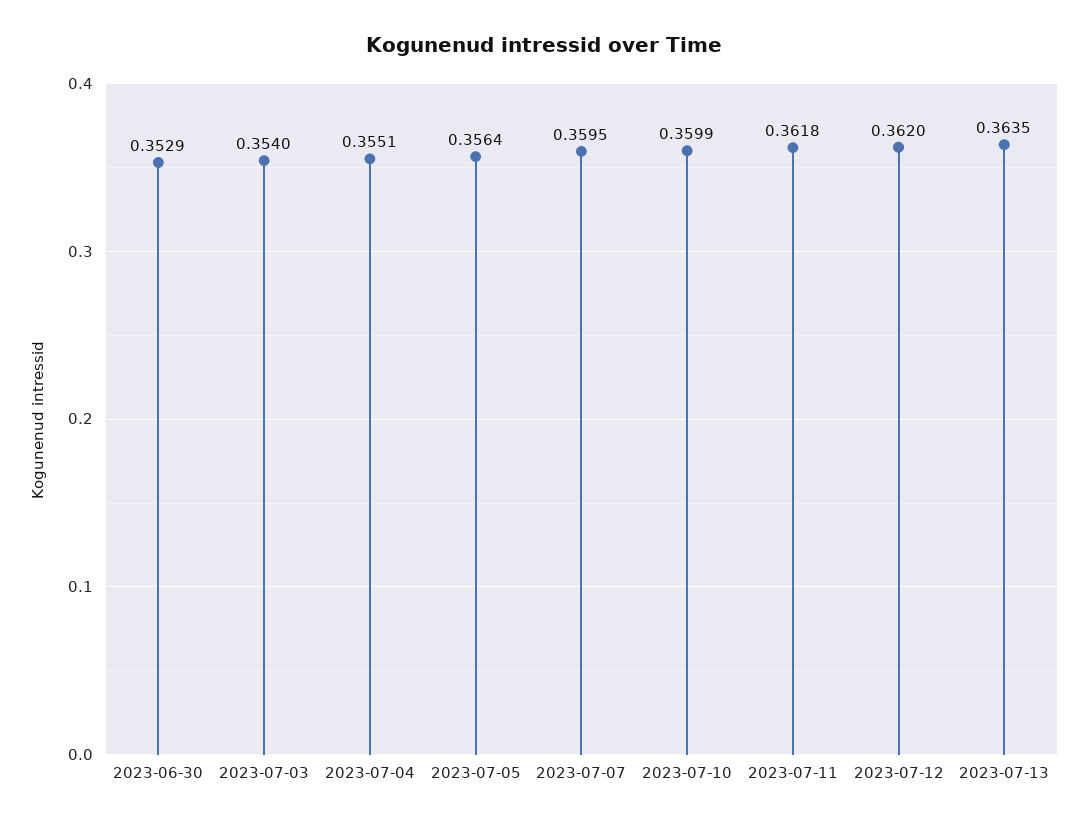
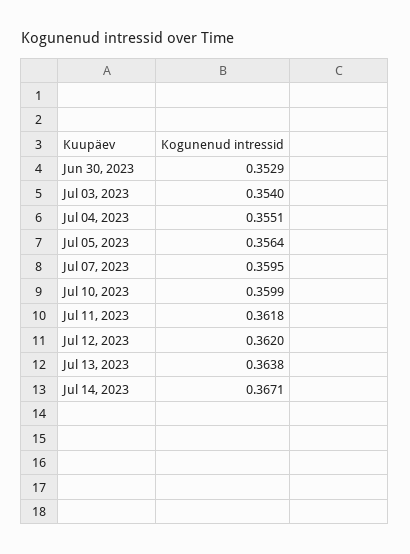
2023-07-13: 0.3635 -> 0.3638
Jul 14, 2023: none -> 0.3671

